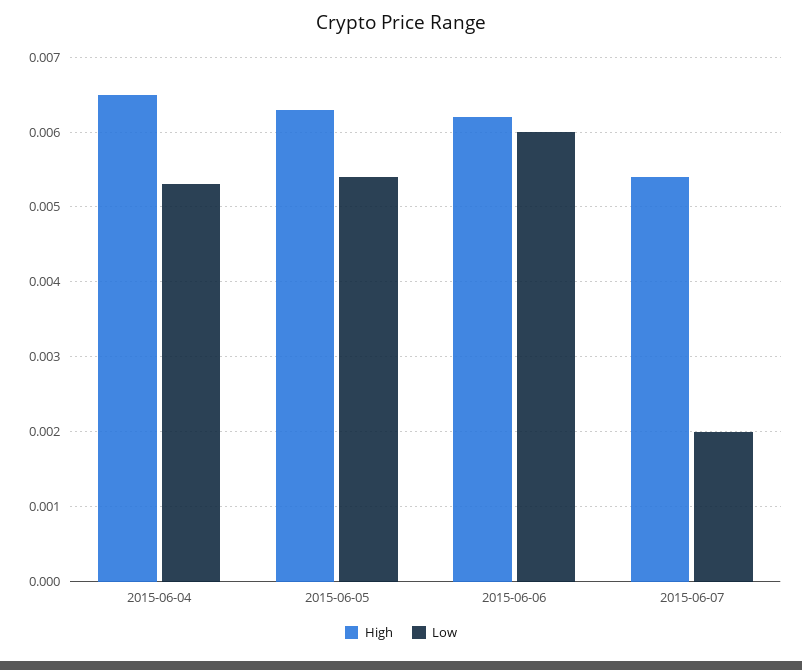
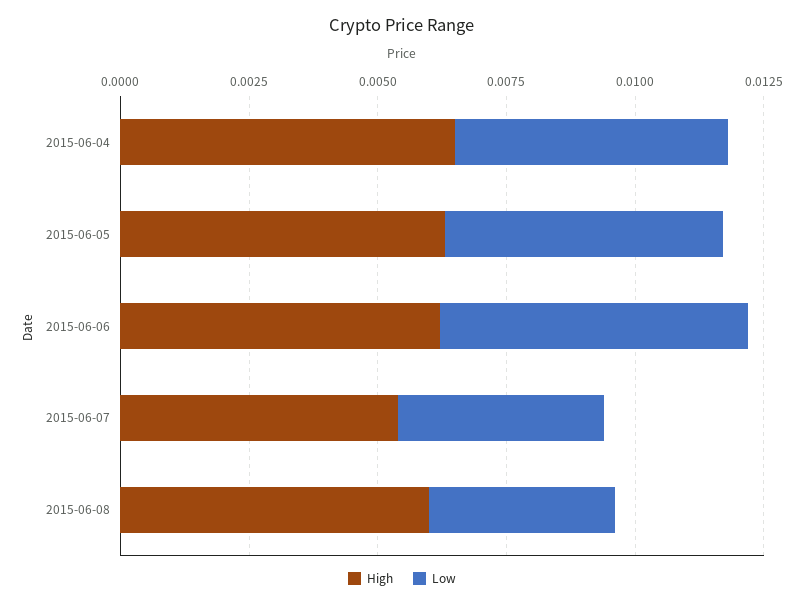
Low, 2015-06-07: 0.002 -> 0.004
High, 2015-06-08: none -> 0.006
Low, 2015-06-08: none -> 0.0035

